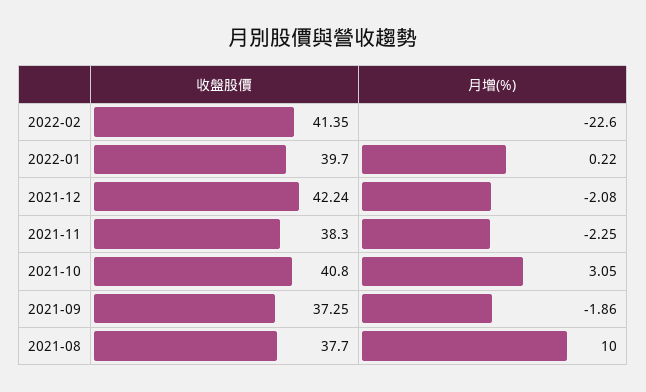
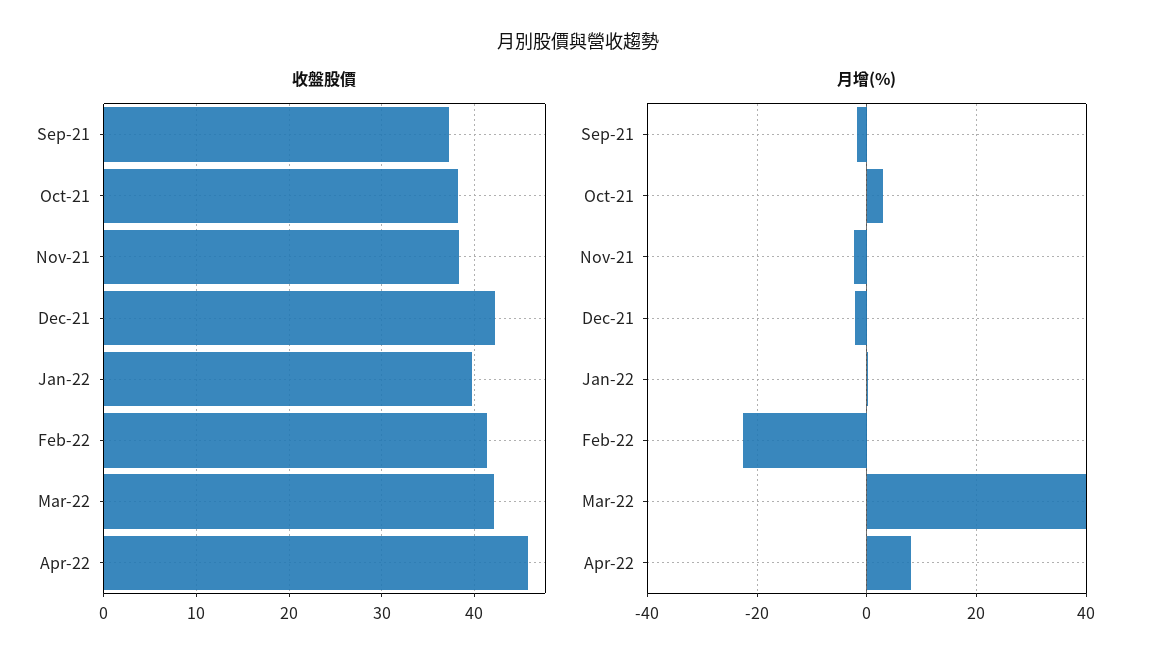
收盤股價, 2021-10: 40.8 -> 38
收盤股價, 2021-08: 37.7 -> none
月增(%), 2021-08: 10 -> none
收盤股價, Mar-22: none -> 42
收盤股價, Apr-22: none -> 46
月增(%), Mar-22: none -> 40
月增(%), Apr-22: none -> 8

